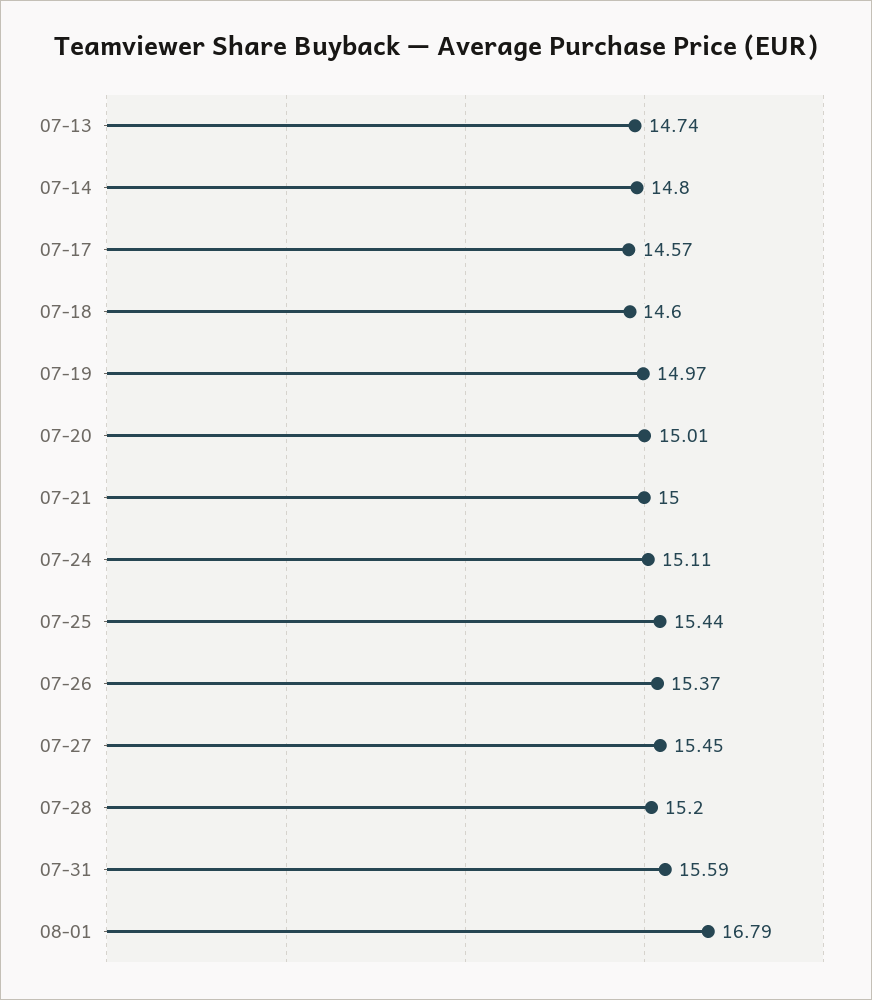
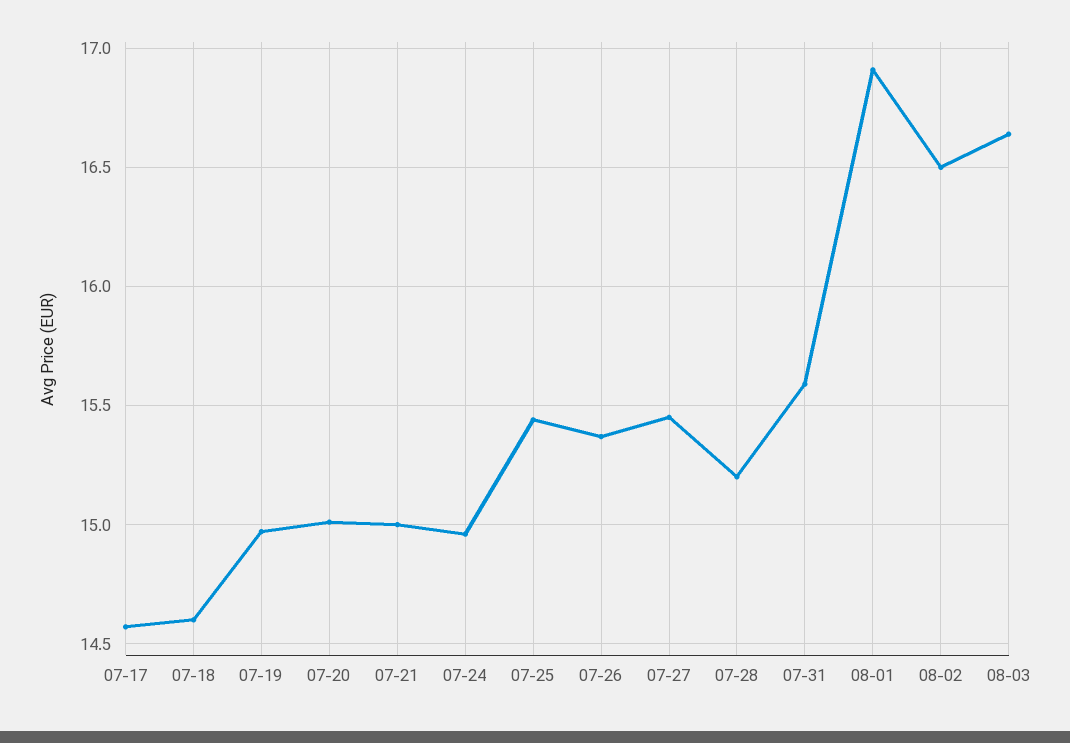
07-13: 14.74 -> none
07-14: 14.8 -> none
07-24: 15.11 -> 14.95
08-01: 16.79 -> 16.9
08-02: none -> 16.5
08-03: none -> 16.65

